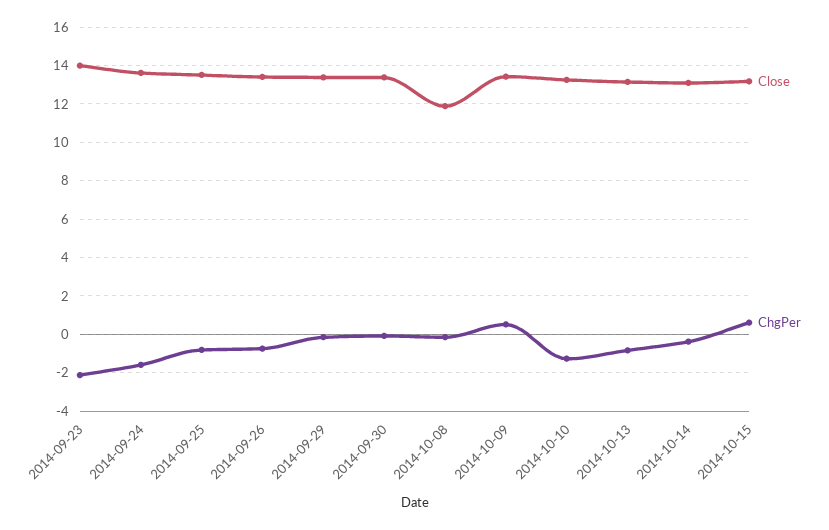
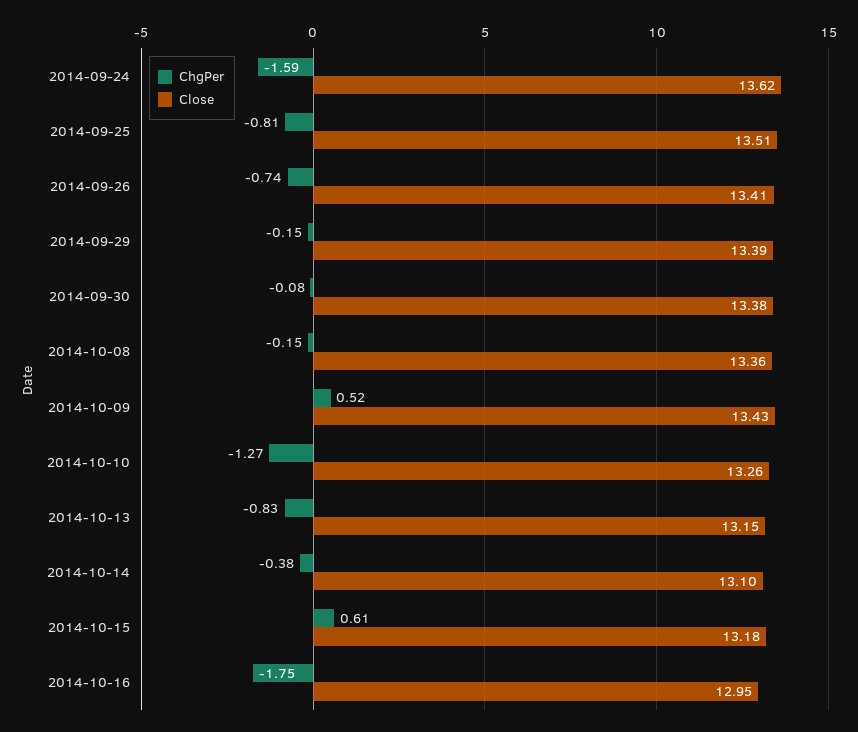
Close, 2014-09-23: 14 -> none
ChgPer, 2014-09-23: -2 -> none
Close, 2014-10-08: 12 -> 13.36
ChgPer, 2014-10-16: none -> -1.75
Close, 2014-10-16: none -> 12.95

